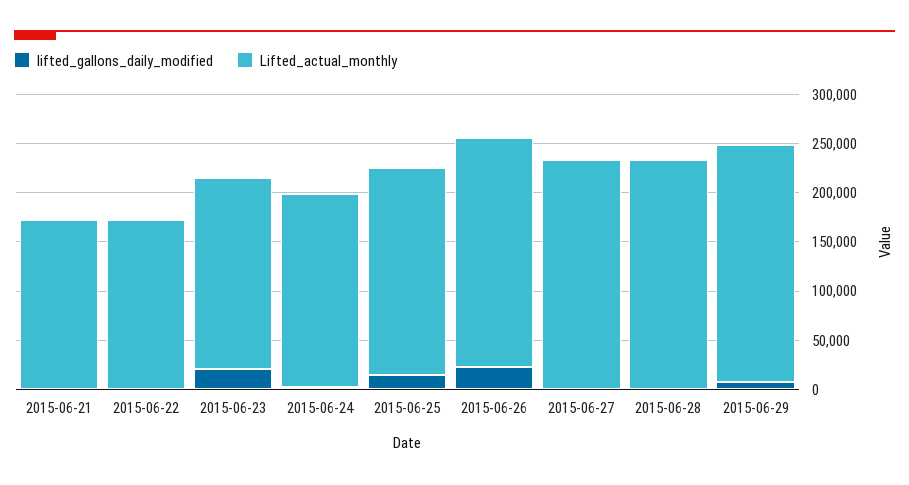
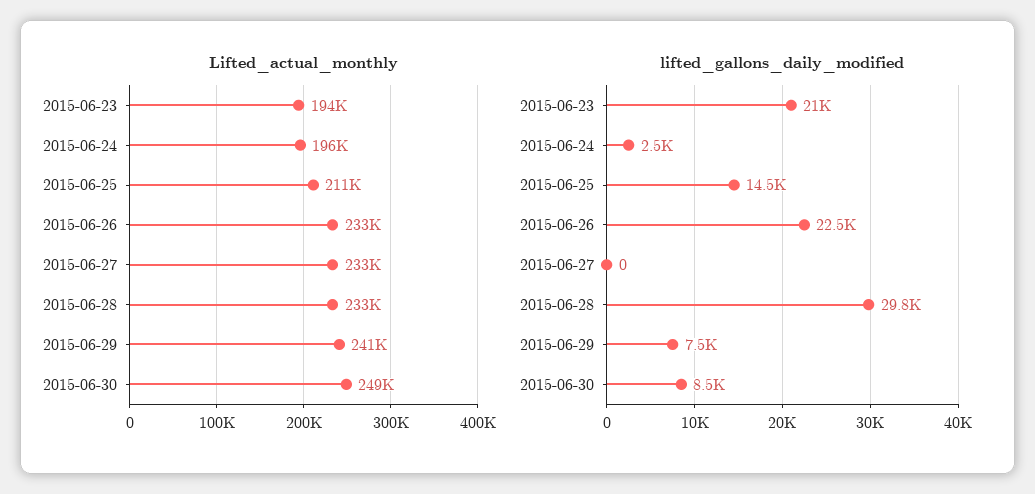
lifted_gallons_daily_modified, 2015-06-21: 0 -> none
Lifted_actual_monthly, 2015-06-21: 170000 -> none
lifted_gallons_daily_modified, 2015-06-22: 0 -> none
Lifted_actual_monthly, 2015-06-22: 170000 -> none
lifted_gallons_daily_modified, 2015-06-28: 0 -> 29800
Lifted_actual_monthly, 2015-06-30: none -> 249000
lifted_gallons_daily_modified, 2015-06-30: none -> 8500

